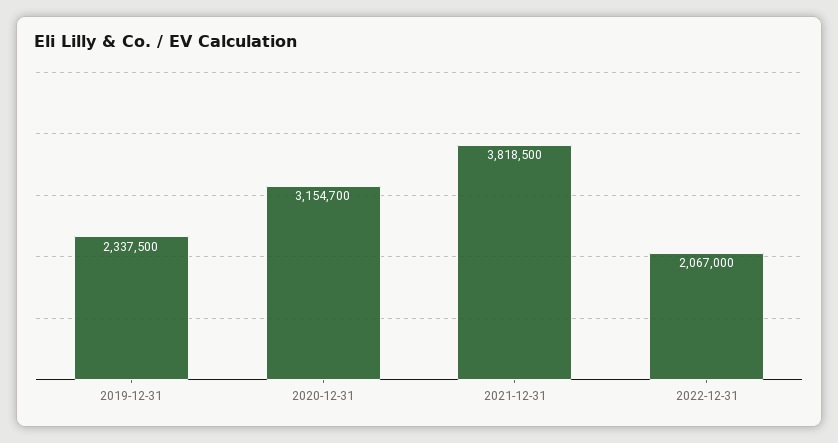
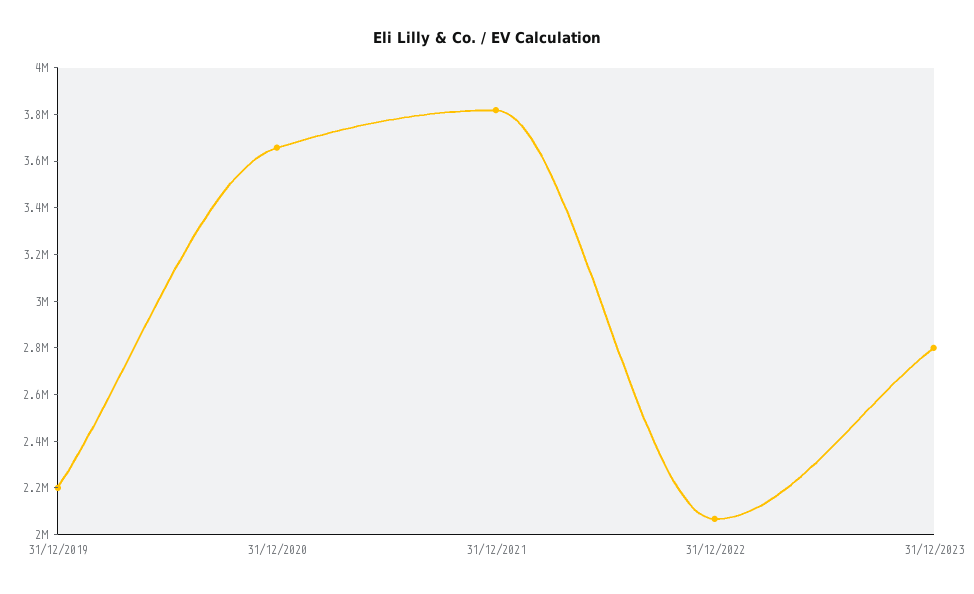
2019-12-31: 2337500 -> 2200000
2020-12-31: 3154700 -> 3650000
31/12/2023: none -> 2800000

